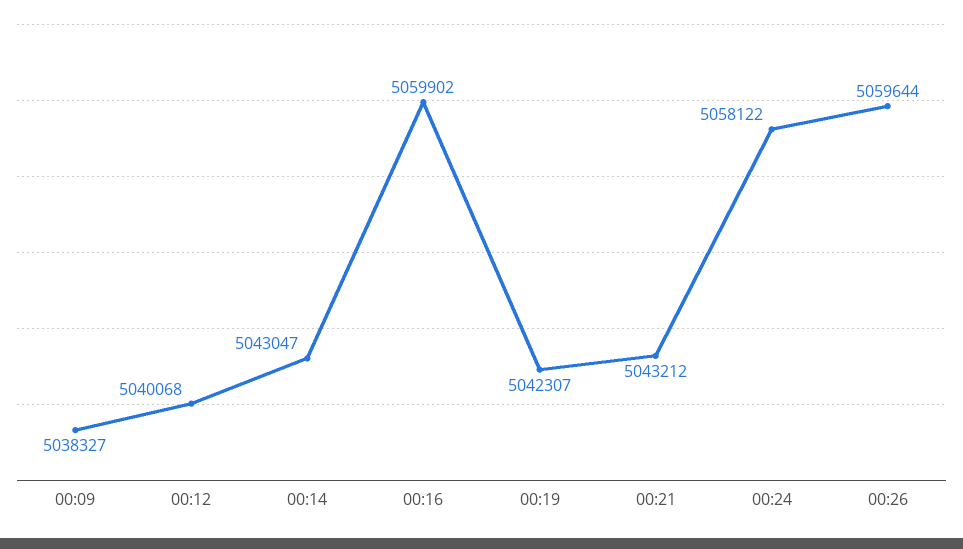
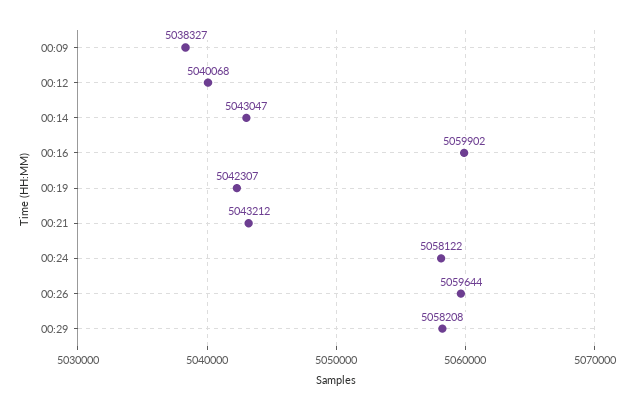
00:29: none -> 5058208

